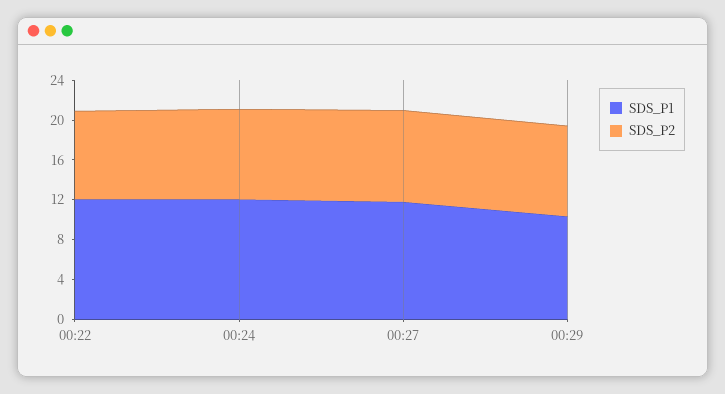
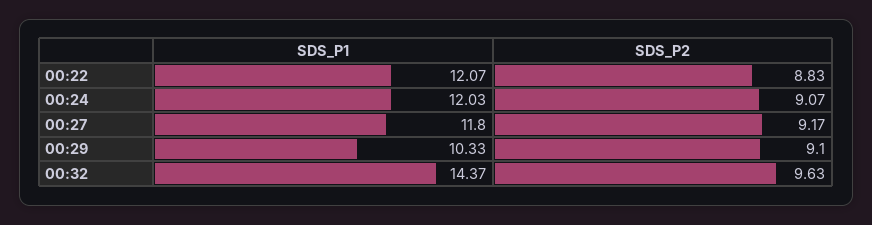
SDS_P1, 00:32: none -> 14.37
SDS_P2, 00:32: none -> 9.63

